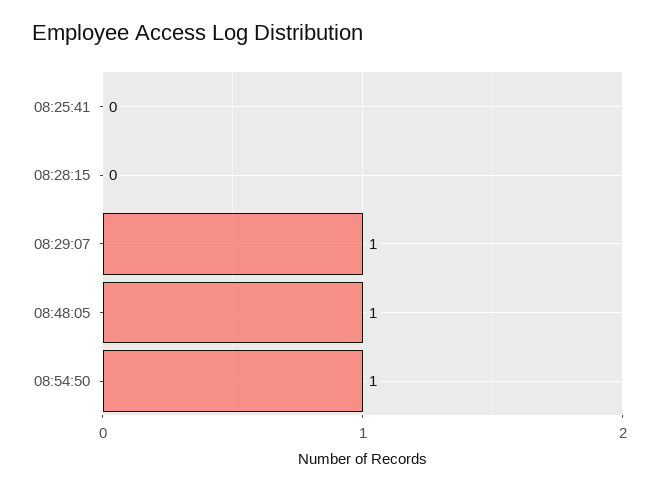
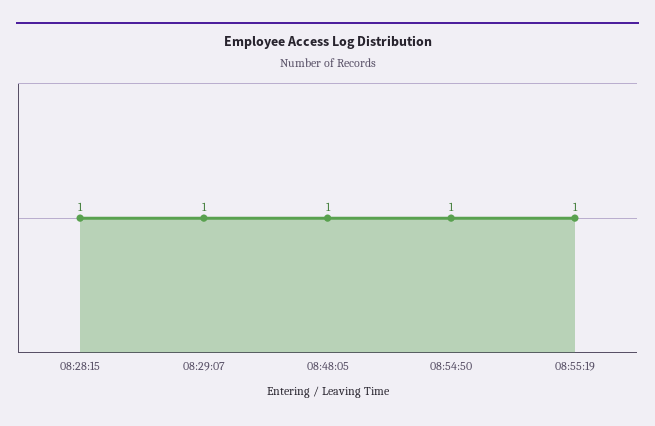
08:25:41: 0 -> none
08:28:15: 0 -> 1
08:55:19: none -> 1

